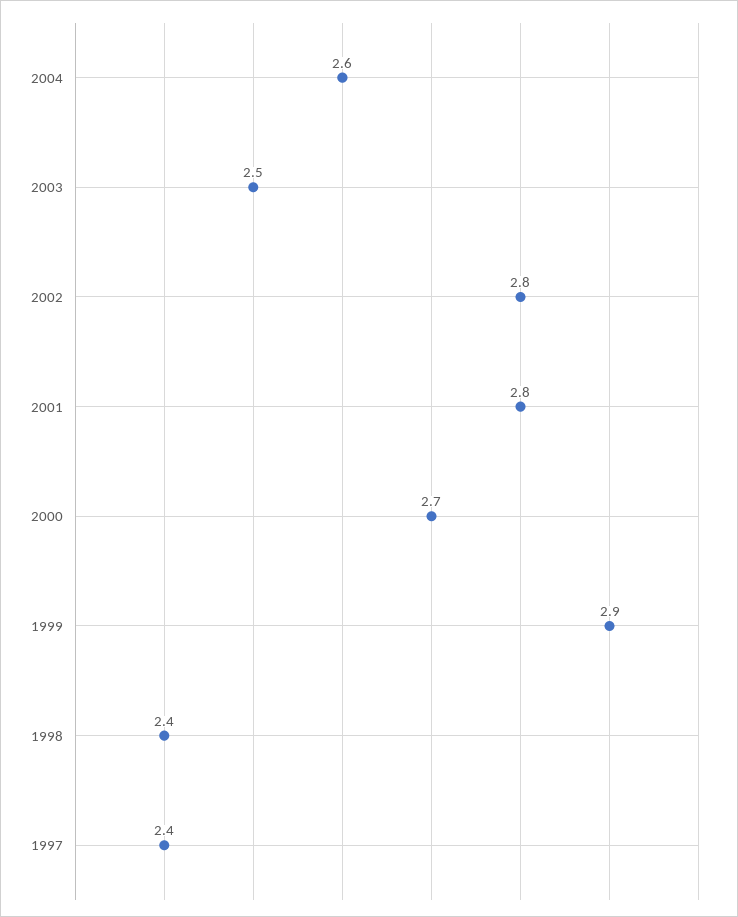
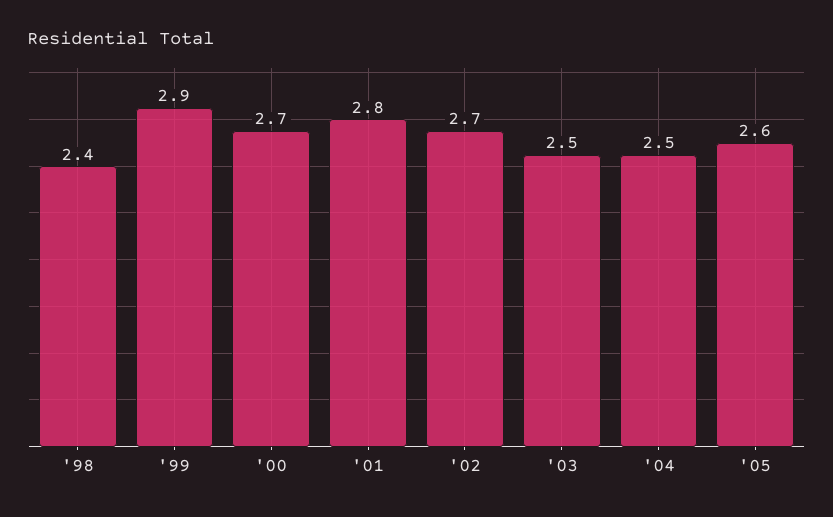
2004: 2.6 -> 2.5
2002: 2.8 -> 2.7
1997: 2.4 -> none
'05: none -> 2.6

